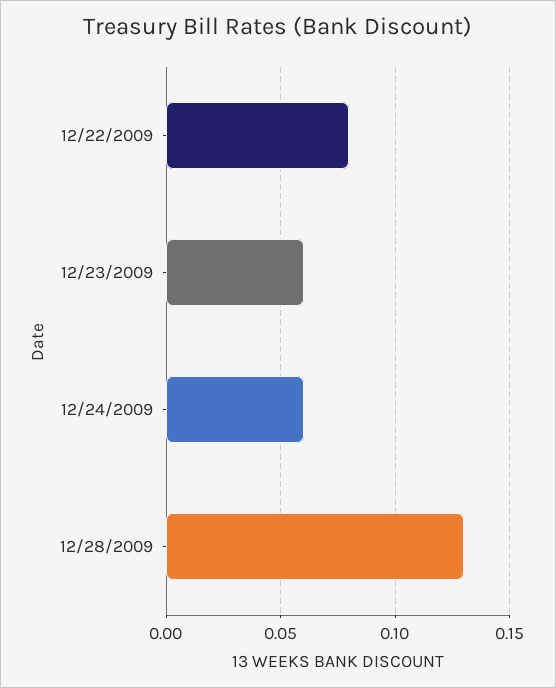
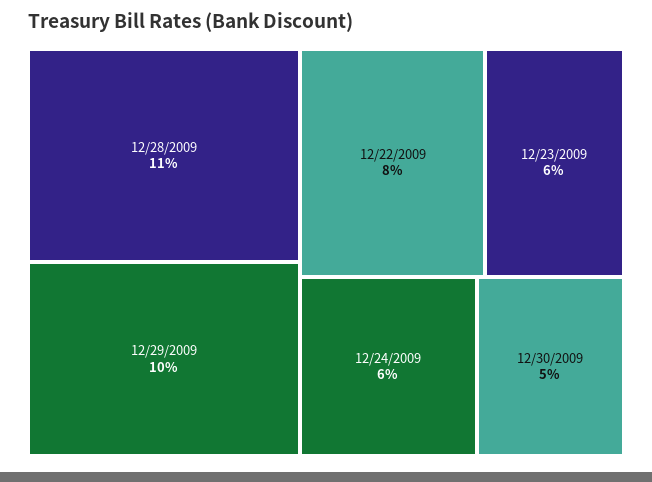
12/28/2009: 0.13 -> 0.11
12/29/2009: none -> 0.1
12/30/2009: none -> 0.05

